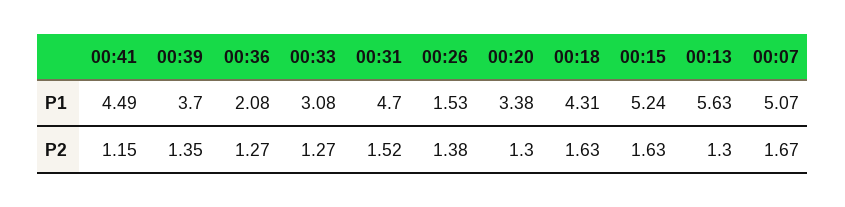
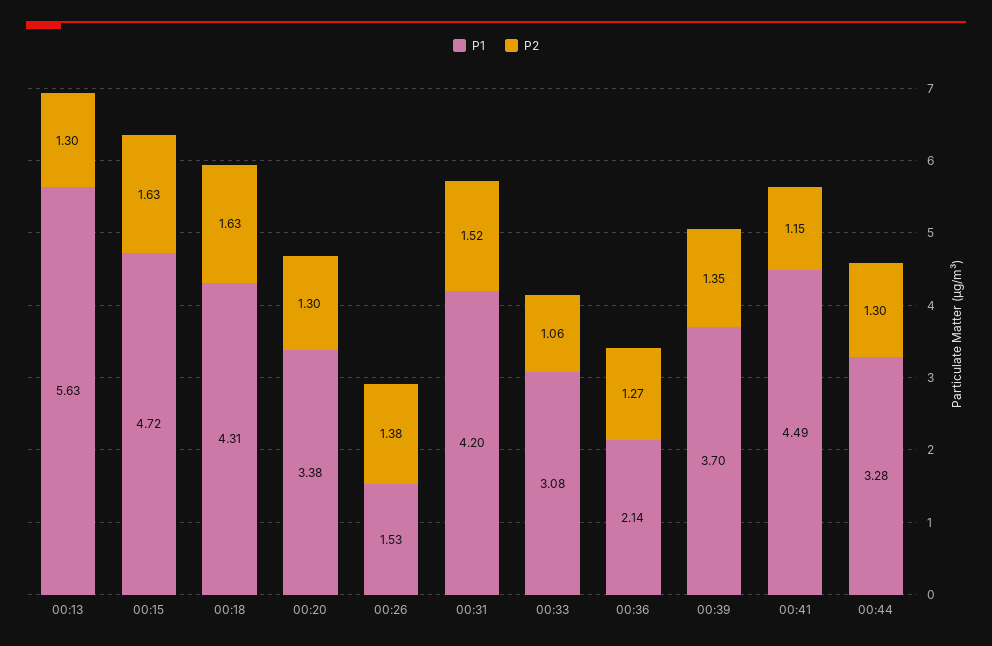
P1, 00:36: 2.08 -> 2.14
P1, 00:31: 4.7 -> 4.2
P1, 00:15: 5.24 -> 4.72
P1, 00:07: 5.07 -> none
P2, 00:33: 1.27 -> 1.06
P2, 00:07: 1.67 -> none
P1, 00:44: none -> 3.28
P2, 00:44: none -> 1.3

